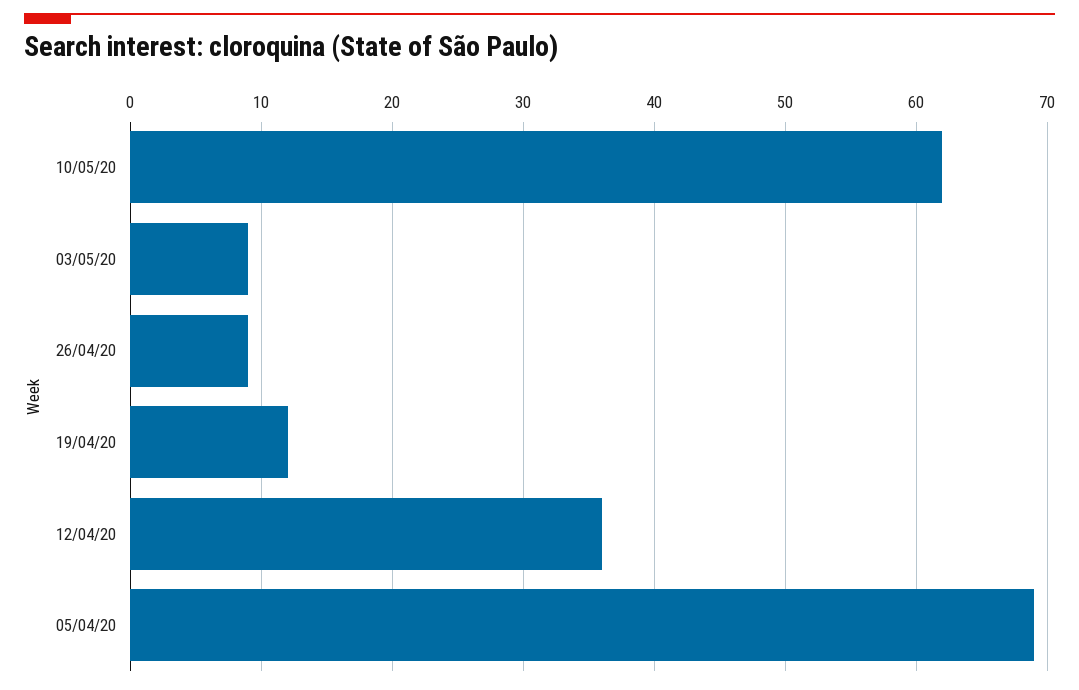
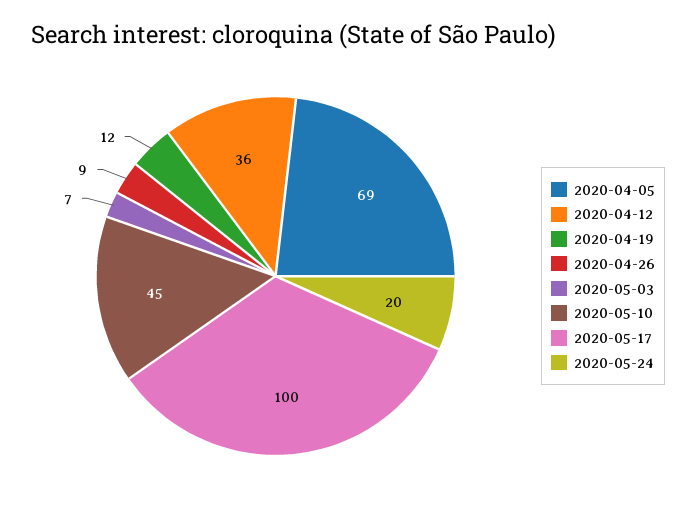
10/05/20: 62 -> 45
03/05/20: 9 -> 7
2020-05-17: none -> 100
2020-05-24: none -> 20

